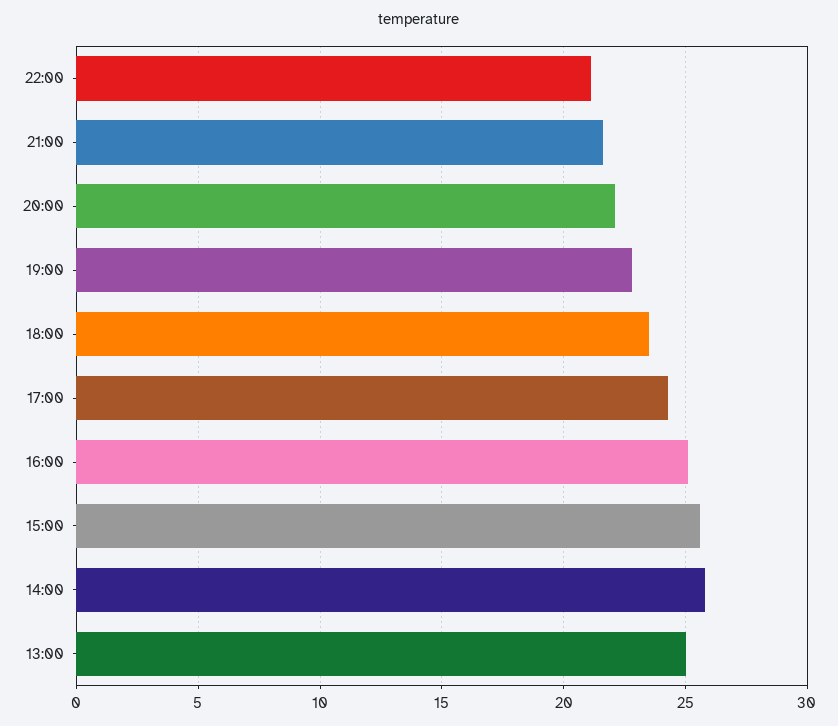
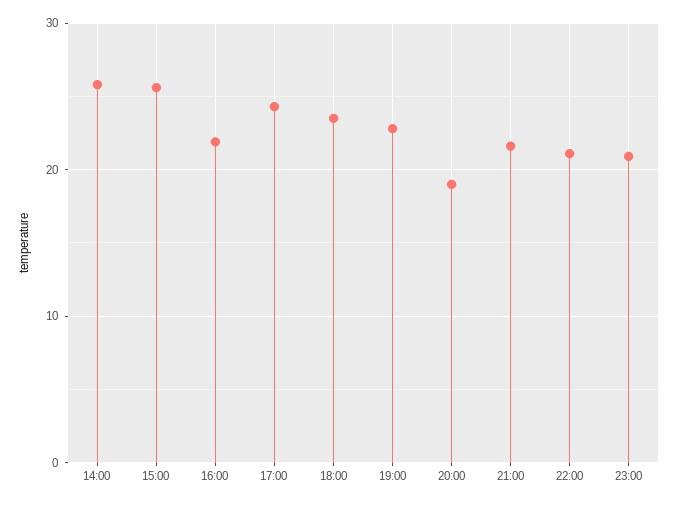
20:00: 22 -> 19
16:00: 25 -> 22
13:00: 25 -> none
23:00: none -> 21

